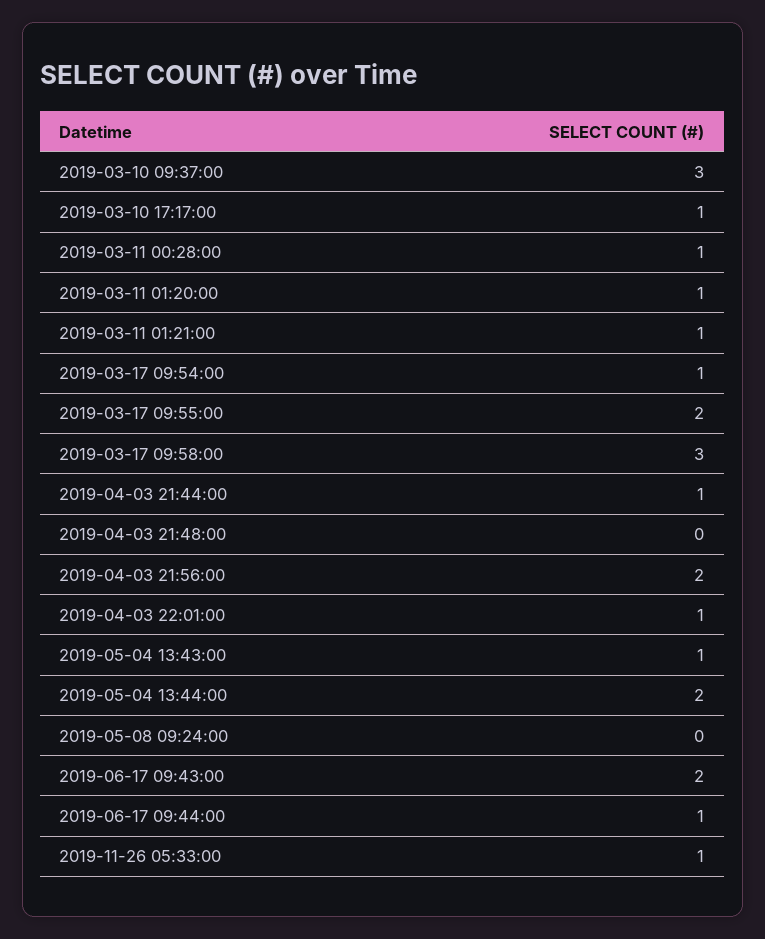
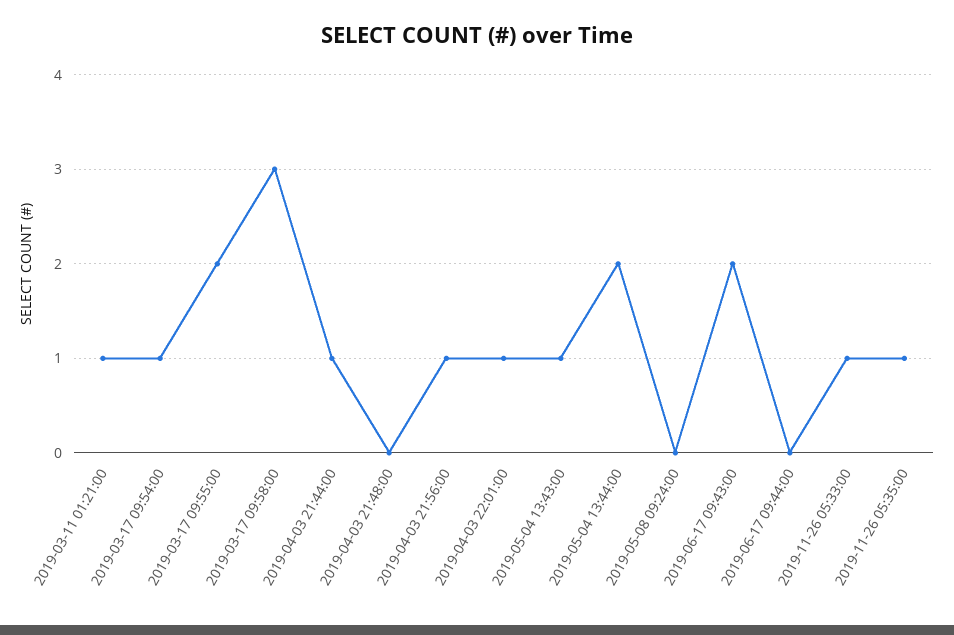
2019-03-10 09:37:00: 3 -> none
2019-03-10 17:17:00: 1 -> none
2019-03-11 00:28:00: 1 -> none
2019-03-11 01:20:00: 1 -> none
2019-04-03 21:56:00: 2 -> 1
2019-06-17 09:44:00: 1 -> 0
2019-11-26 05:35:00: none -> 1

